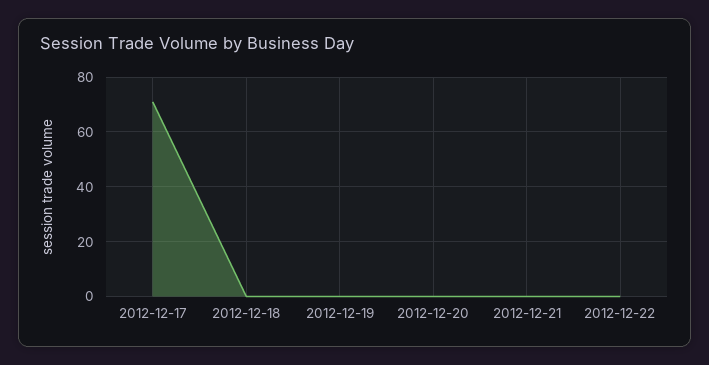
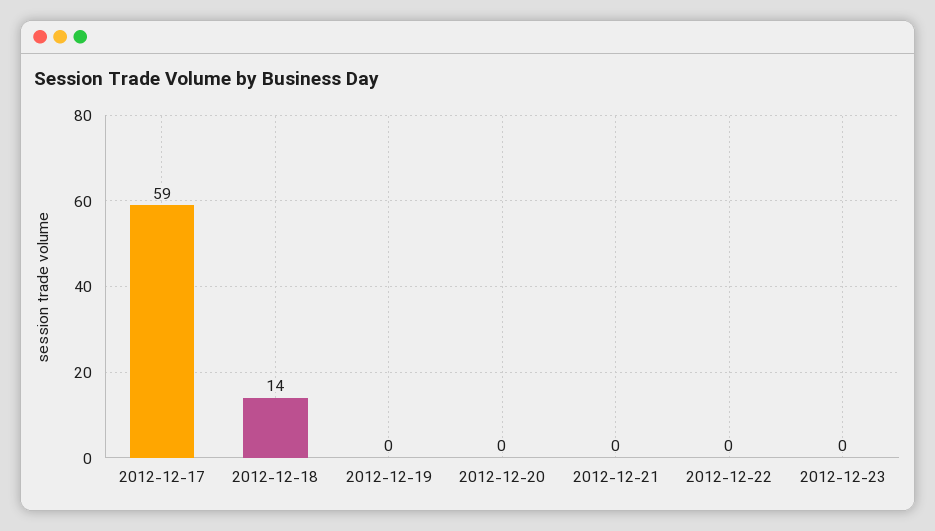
2012-12-17: 70 -> 59
2012-12-18: 0 -> 14
2012-12-23: none -> 0

